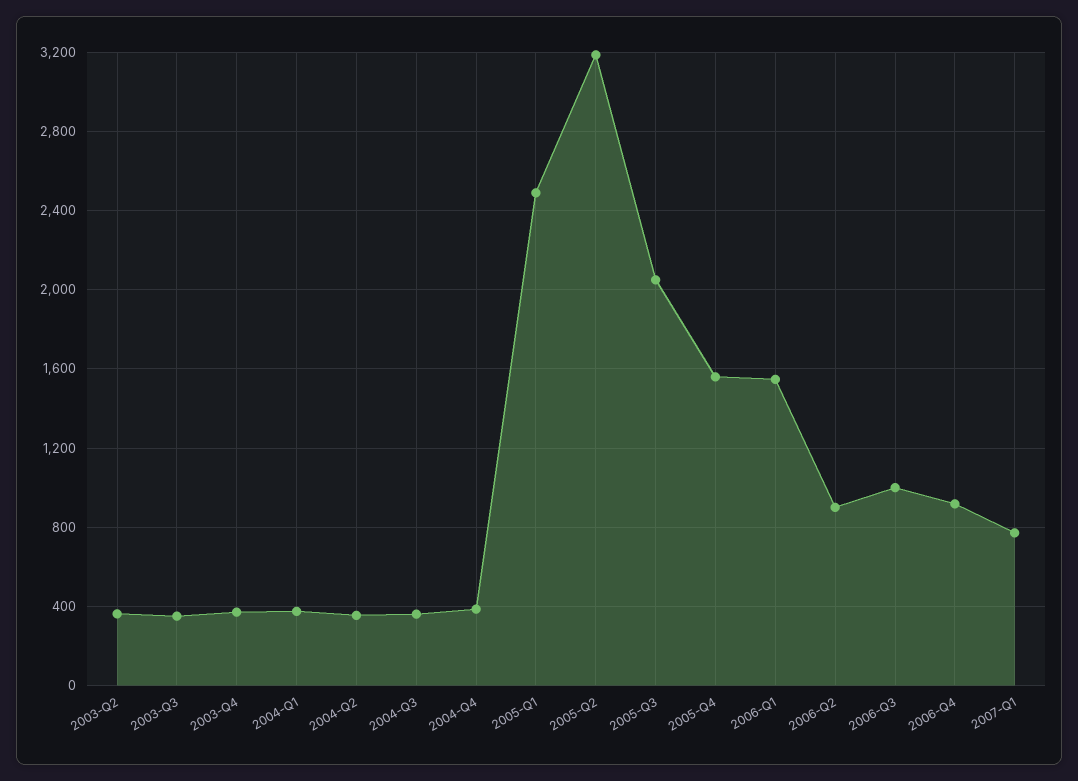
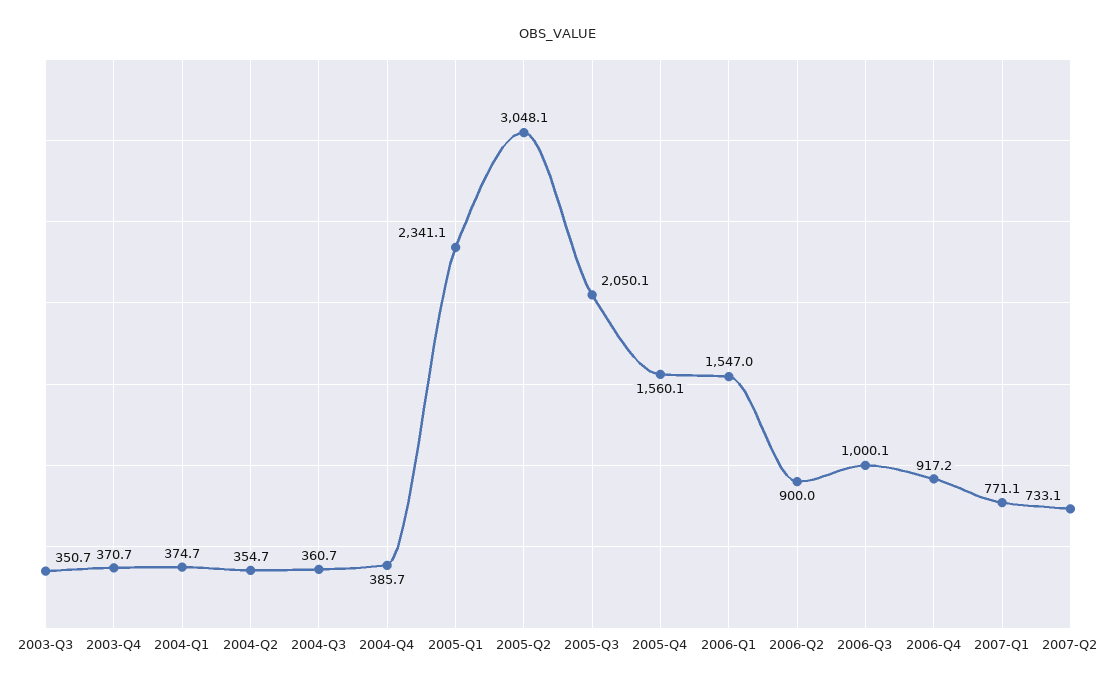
2003-Q2: 350 -> none
2005-Q1: 2500 -> 2341.1
2005-Q2: 3200 -> 3048.1
2007-Q2: none -> 733.1

